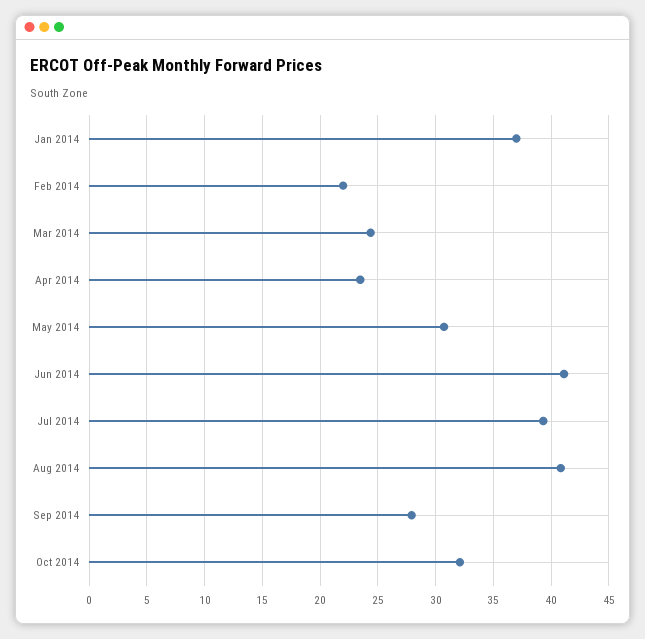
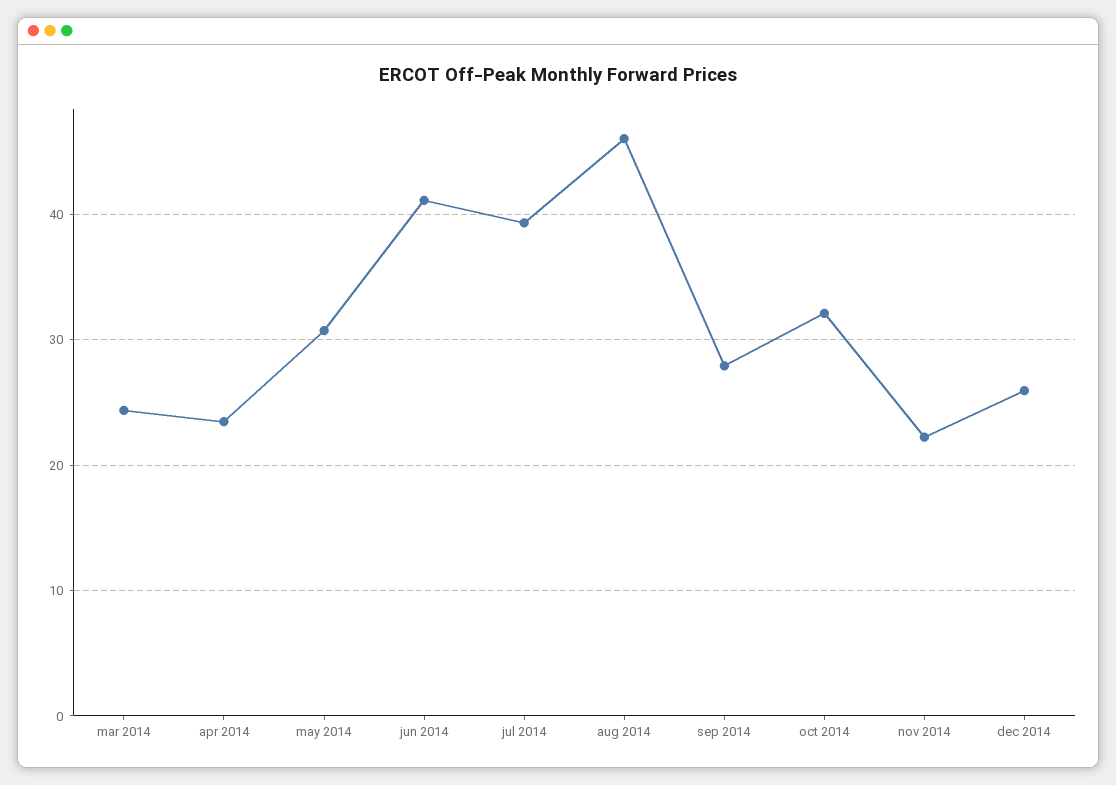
Jan 2014: 37 -> none
Feb 2014: 22 -> none
Aug 2014: 41 -> 46
nov 2014: none -> 22
dec 2014: none -> 26

